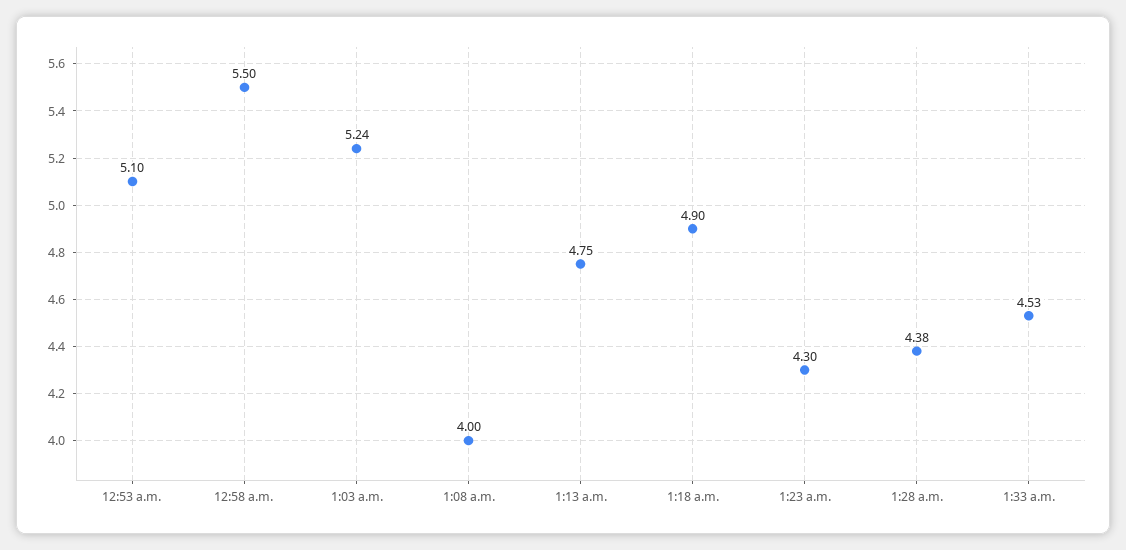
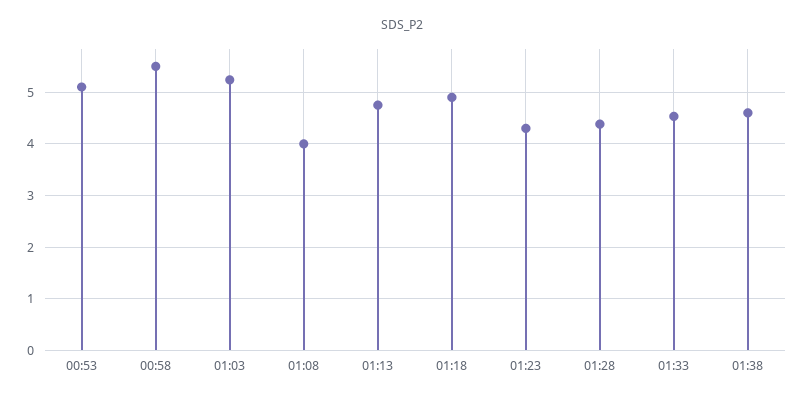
01:38: none -> 4.6

